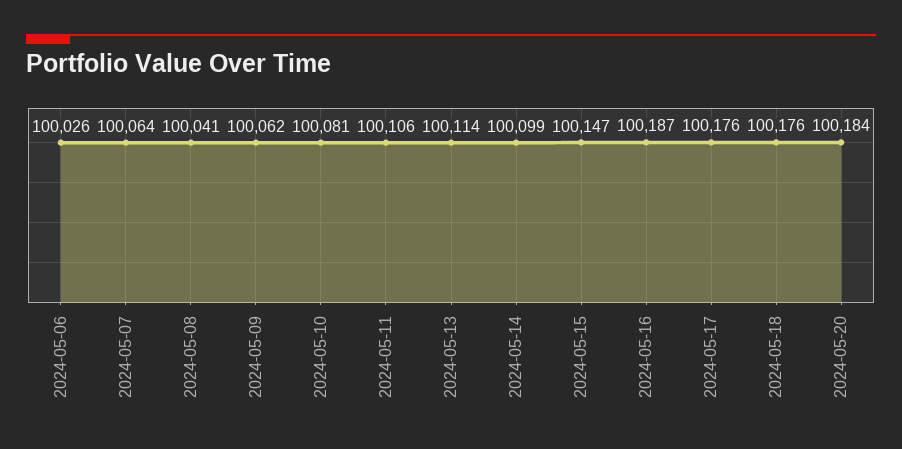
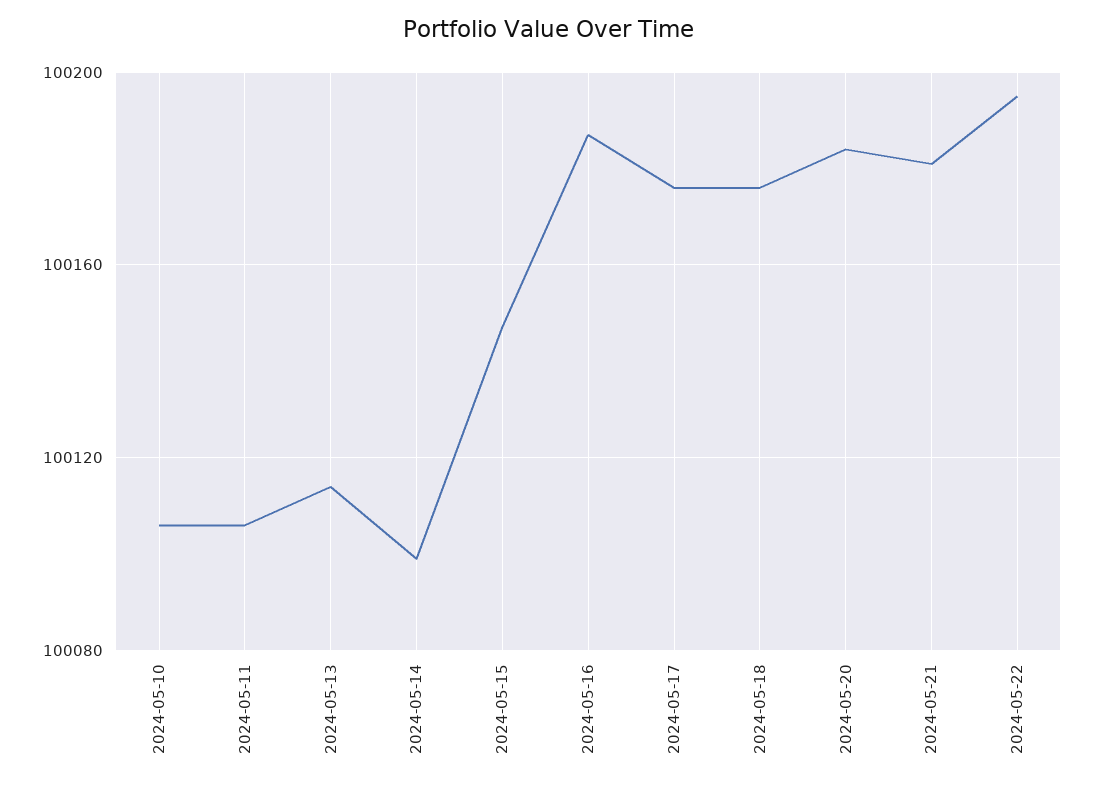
2024-05-06: 100026 -> none
2024-05-07: 100064 -> none
2024-05-08: 100041 -> none
2024-05-09: 100062 -> none
2024-05-10: 100081 -> 100105
2024-05-21: none -> 100180
2024-05-22: none -> 100195

